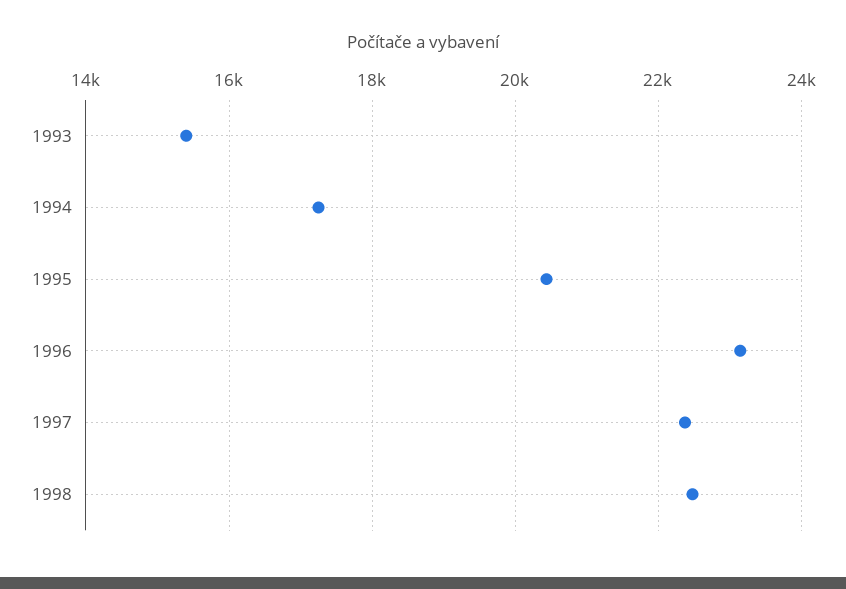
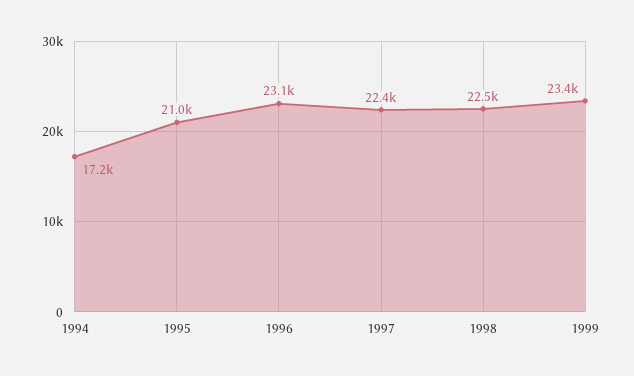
1993: 15400 -> none
1995: 20400 -> 21000
1999: none -> 23400

